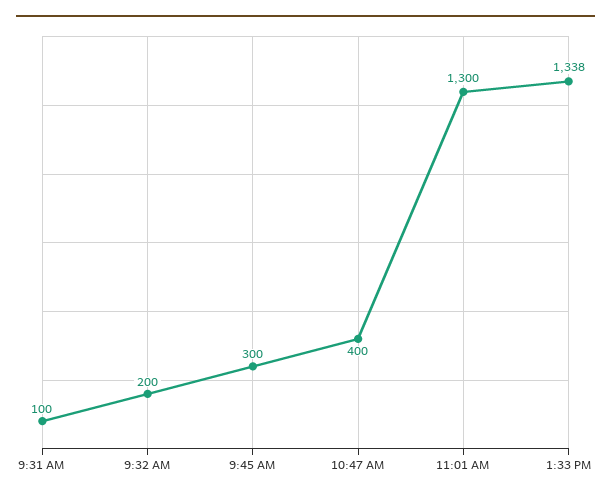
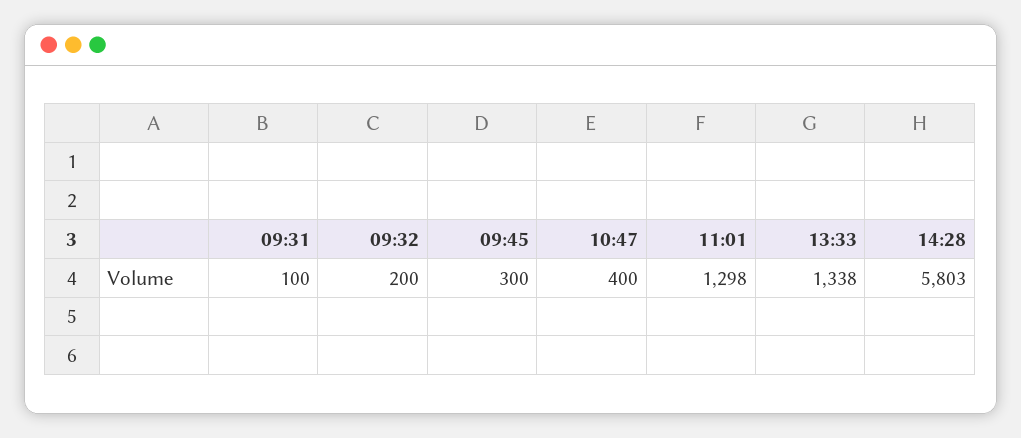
11:01 AM: 1300 -> 1298
14:28: none -> 5803

